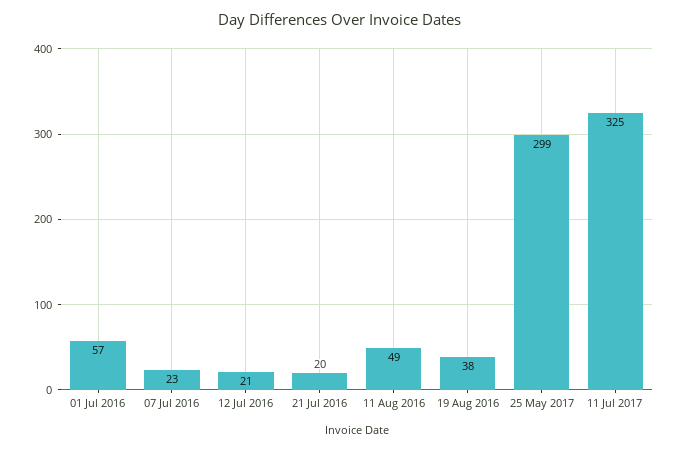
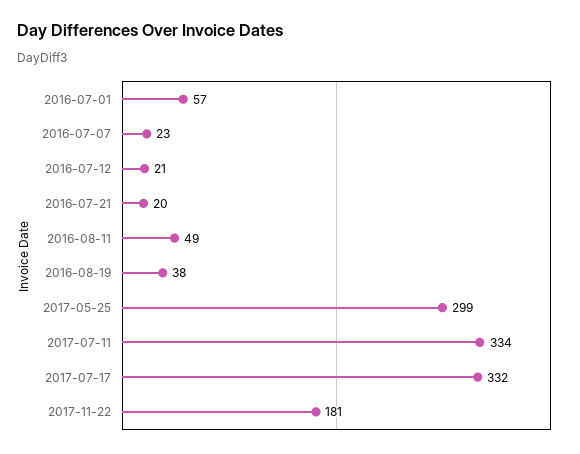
11 Jul 2017: 325 -> 334
2017-07-17: none -> 332
2017-11-22: none -> 181

